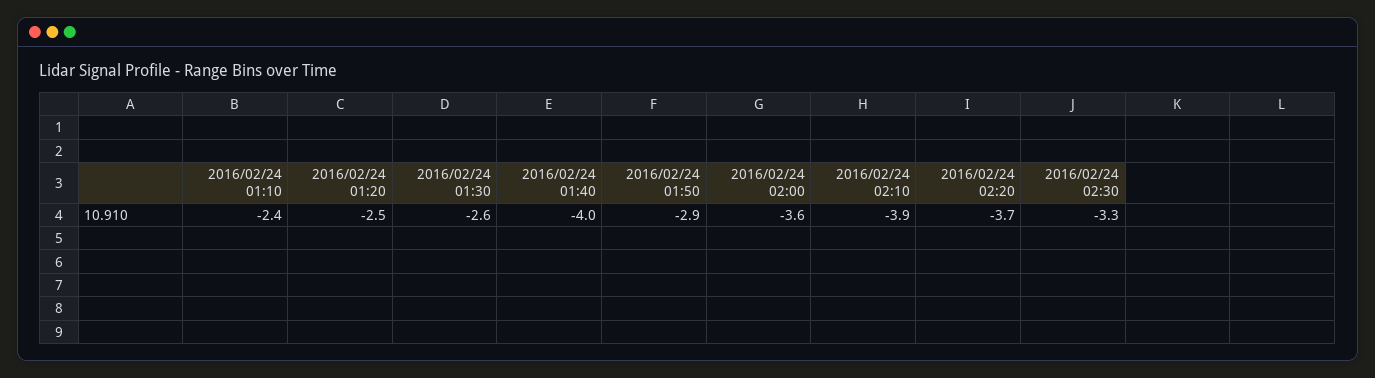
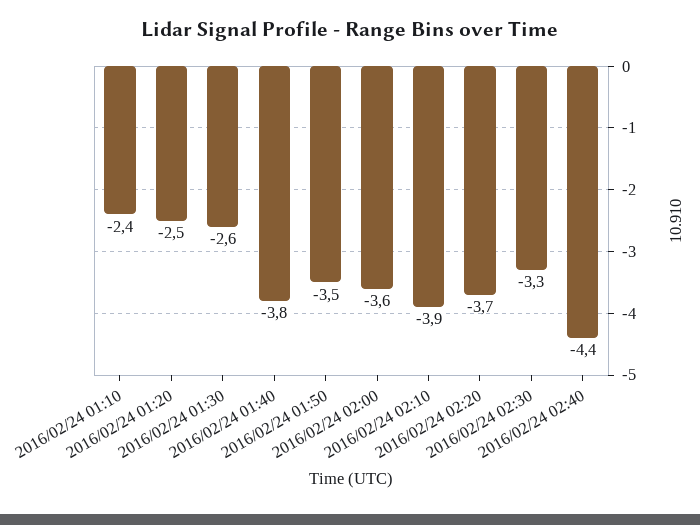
2016/02/24 01:40: -4 -> -3.8
2016/02/24 01:50: -2.9 -> -3.5
2016/02/24 02:40: none -> -4.4

